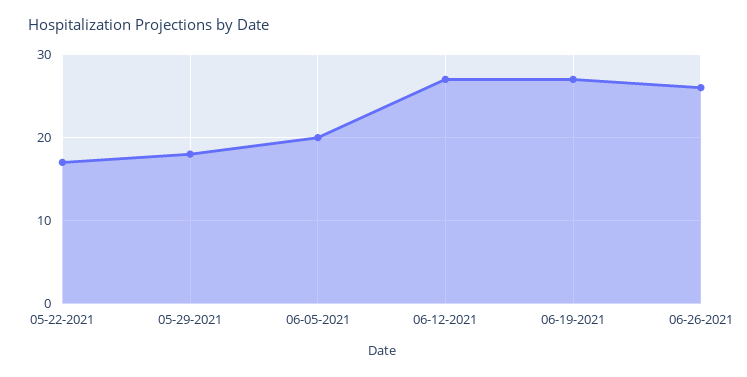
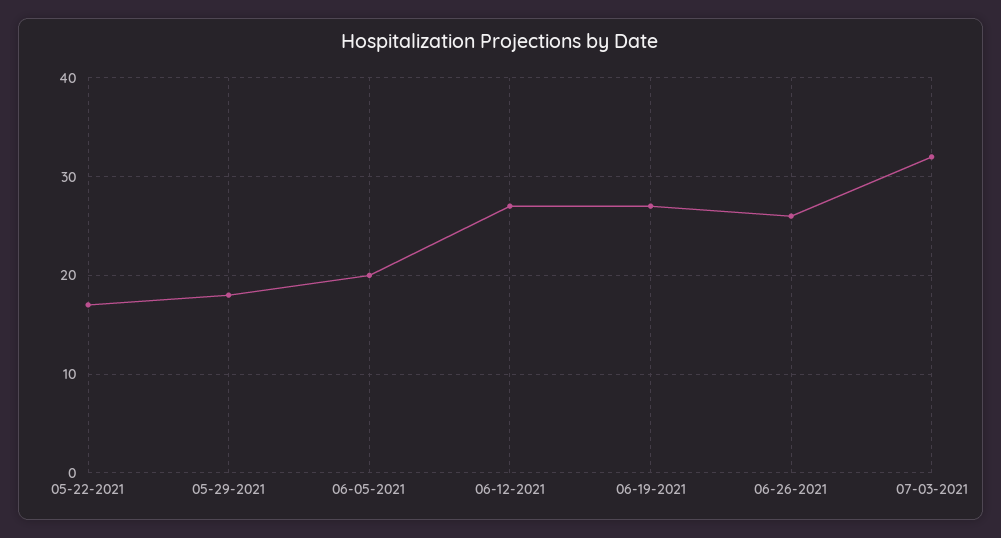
07-03-2021: none -> 32

